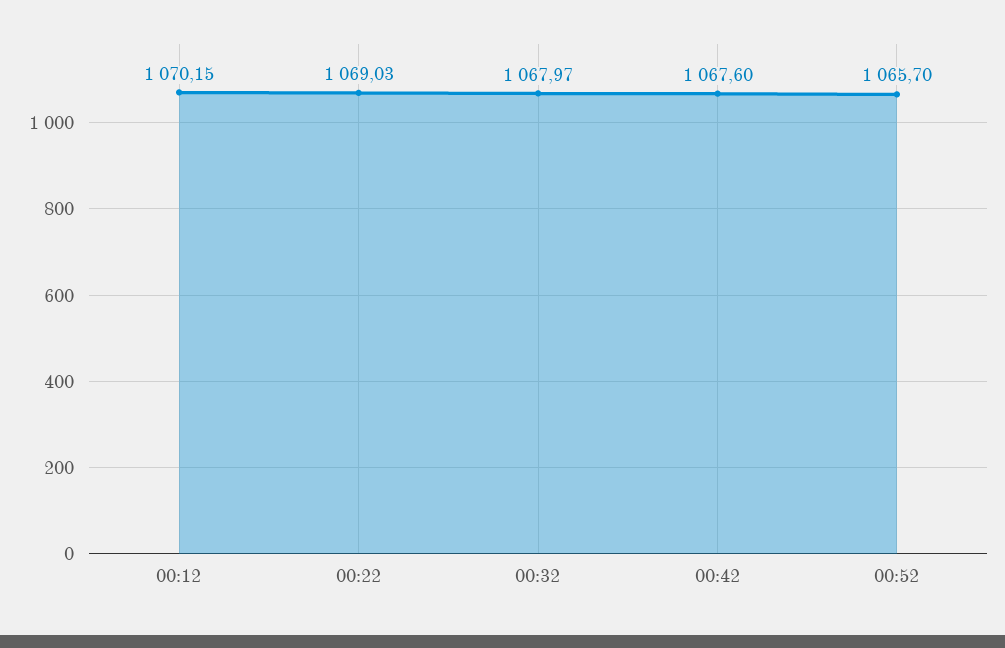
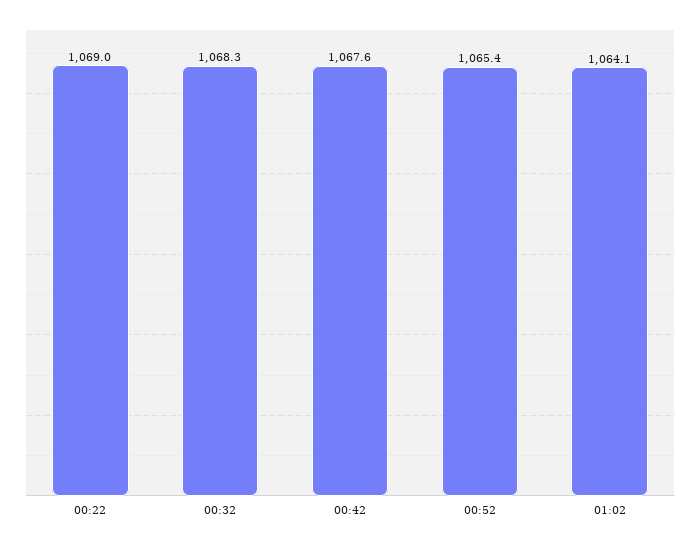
00:12: 1070.15 -> none
00:32: 1067.97 -> 1068.3
00:52: 1065.7 -> 1065.4
01:02: none -> 1064.1

